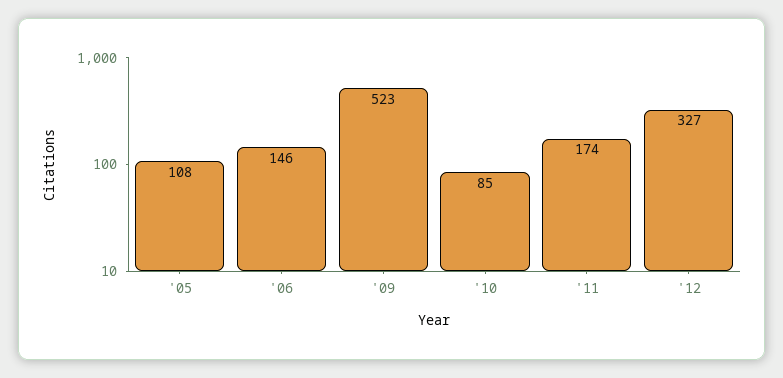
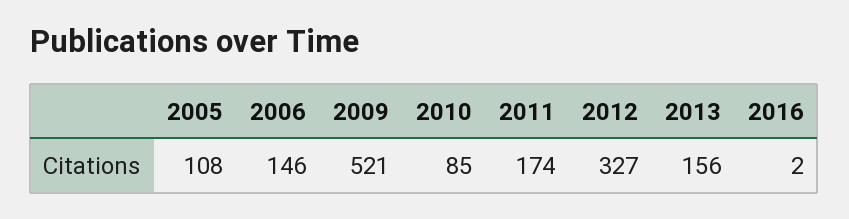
'09: 523 -> 521
2013: none -> 156
2016: none -> 2

